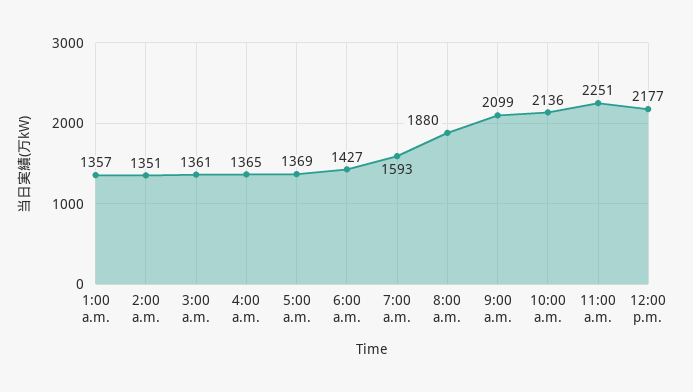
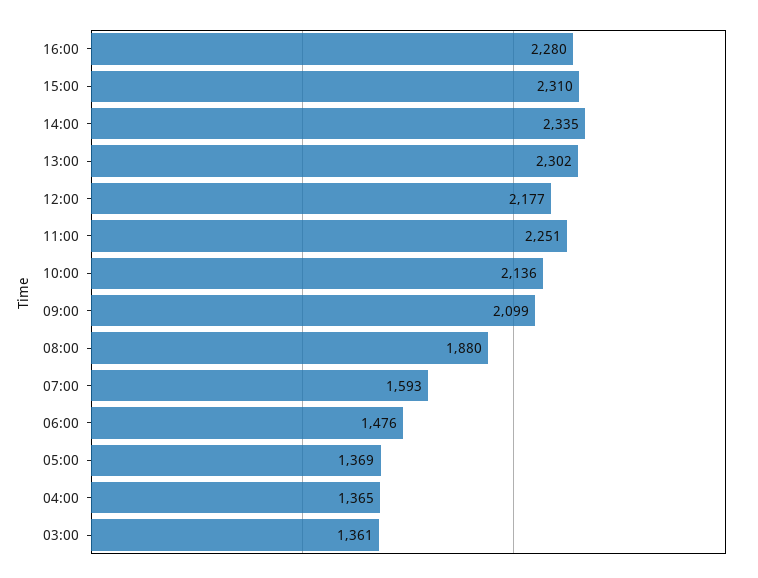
1:00 a.m.: 1357 -> none
2:00 a.m.: 1351 -> none
6:00 a.m.: 1427 -> 1476
16:00: none -> 2280
15:00: none -> 2310
14:00: none -> 2335
13:00: none -> 2302

